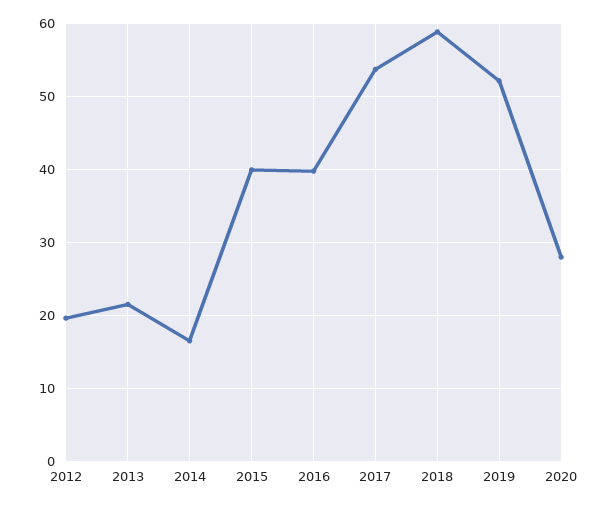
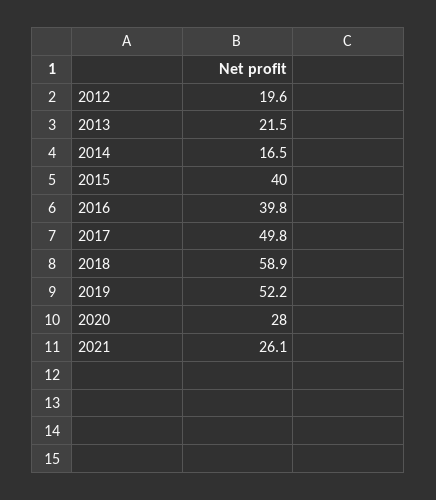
2017: 54 -> 49.8
2021: none -> 26.1

